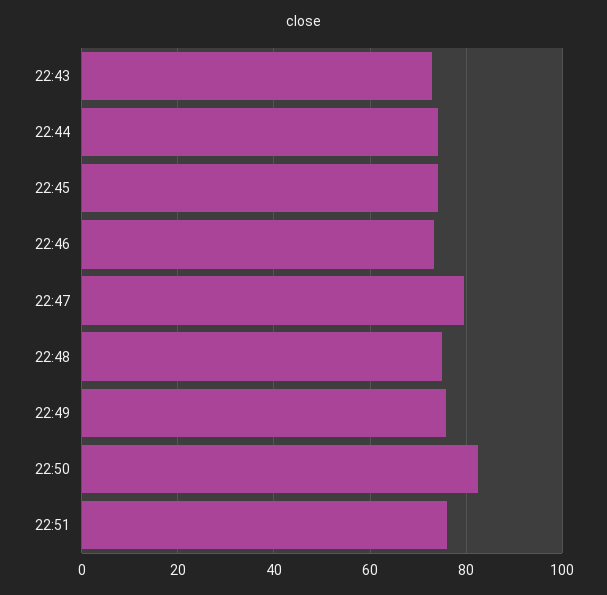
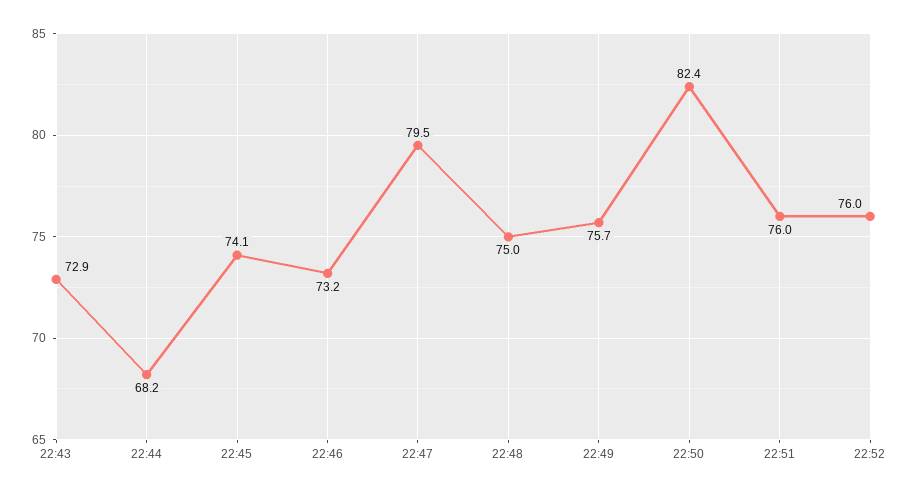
22:44: 74 -> 68.2
22:52: none -> 76

